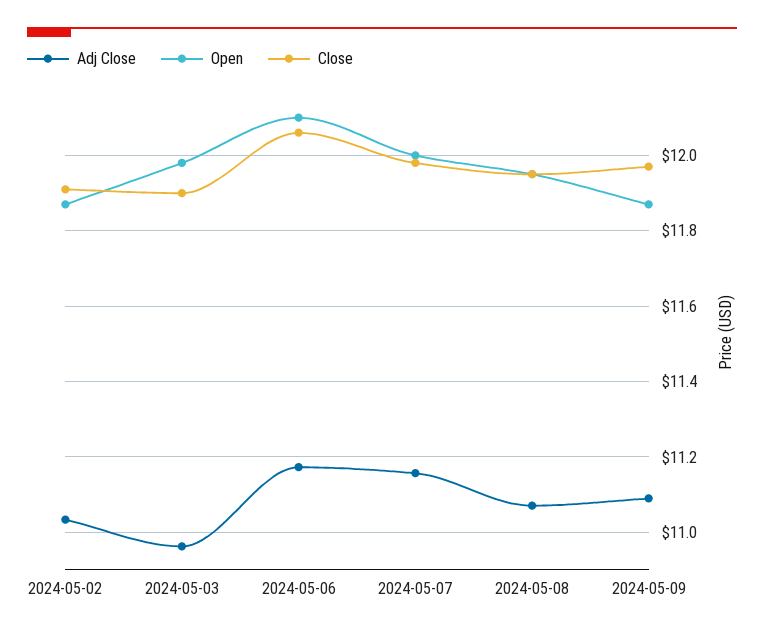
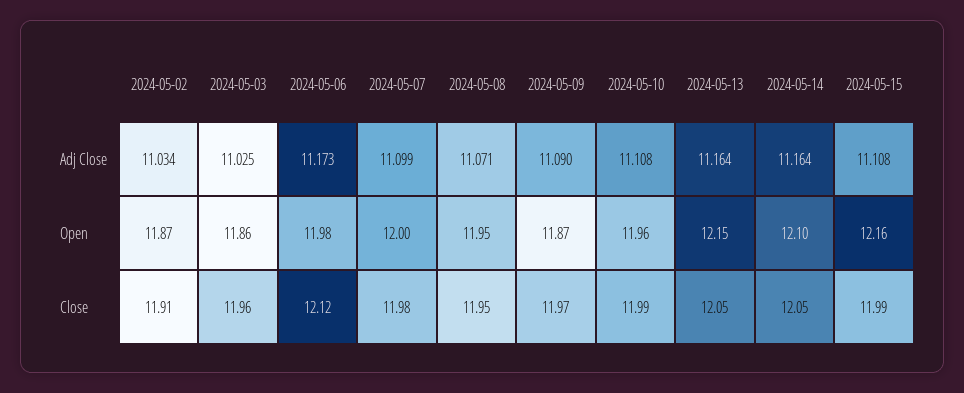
Adj Close, 2024-05-03: 10.96 -> 11.025
Open, 2024-05-03: 11.98 -> 11.86
Close, 2024-05-03: 11.9 -> 11.96
Open, 2024-05-06: 12.1 -> 11.98
Close, 2024-05-06: 12.06 -> 12.12
Adj Close, 2024-05-07: 11.16 -> 11.099
Adj Close, 2024-05-10: none -> 11.108
Adj Close, 2024-05-13: none -> 11.164
Adj Close, 2024-05-14: none -> 11.164
Adj Close, 2024-05-15: none -> 11.108
Open, 2024-05-10: none -> 11.96
Open, 2024-05-13: none -> 12.15
Open, 2024-05-14: none -> 12.1
Open, 2024-05-15: none -> 12.16
Close, 2024-05-10: none -> 11.99
Close, 2024-05-13: none -> 12.05
Close, 2024-05-14: none -> 12.05
Close, 2024-05-15: none -> 11.99

